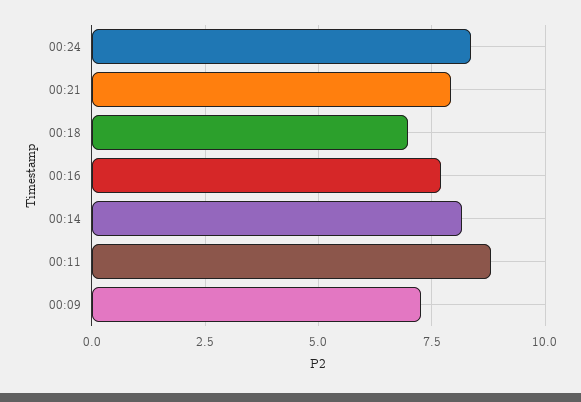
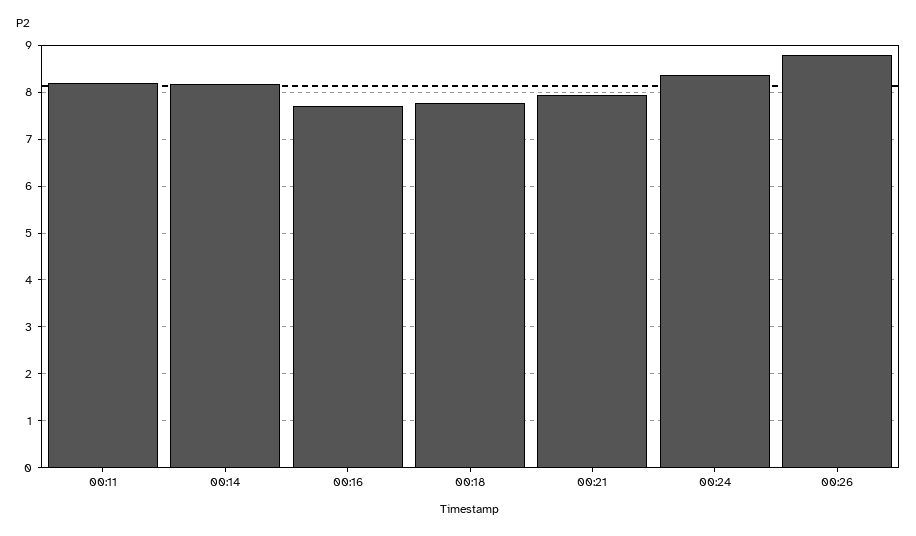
00:18: 7 -> 7.8
00:11: 8.75 -> 8.2
00:09: 7.25 -> none
00:26: none -> 8.8

